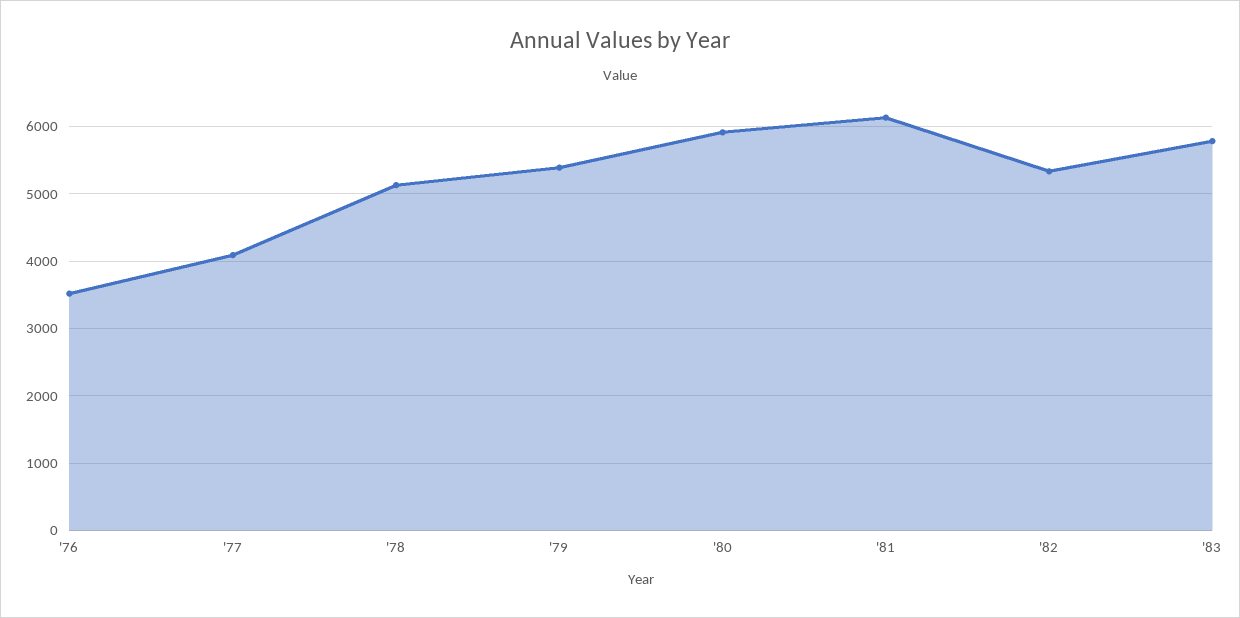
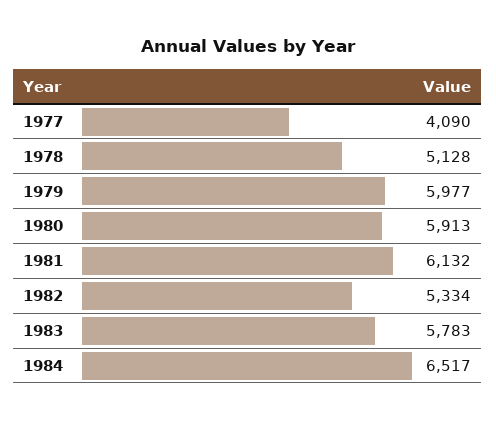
'76: 3500 -> none
'79: 5400 -> 5977
1984: none -> 6517

